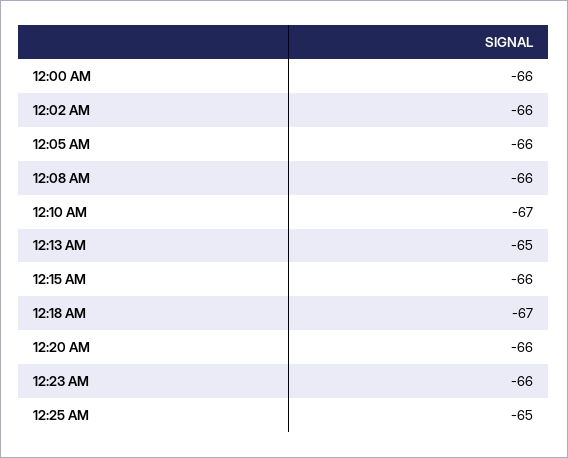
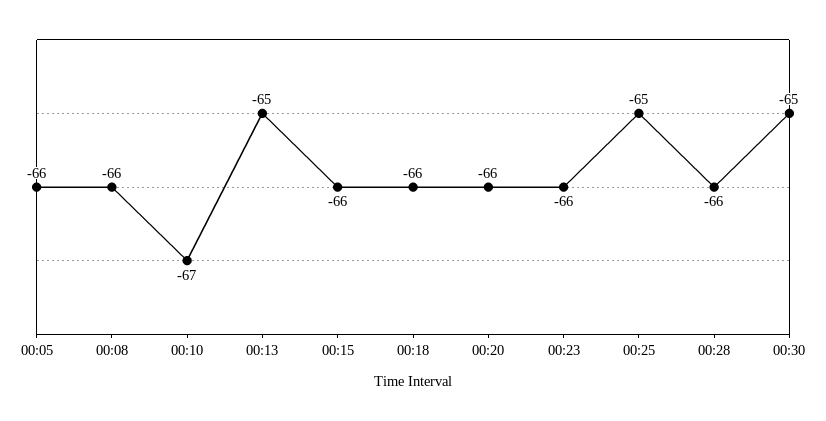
12:00 AM: -66 -> none
12:02 AM: -66 -> none
12:18 AM: -67 -> -66
00:28: none -> -66
00:30: none -> -65

